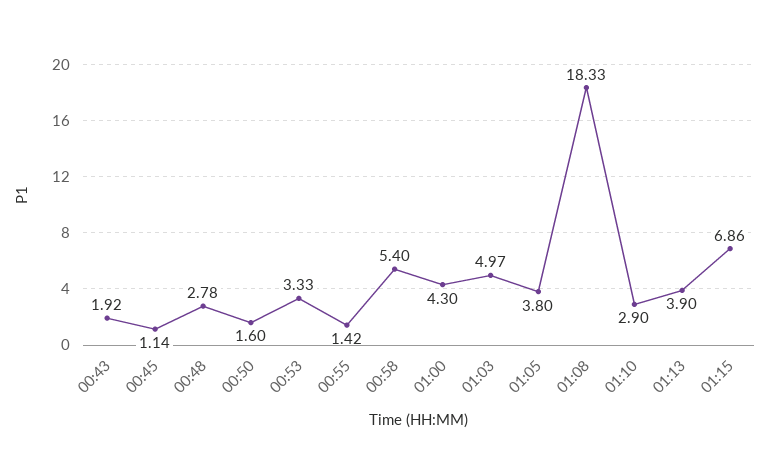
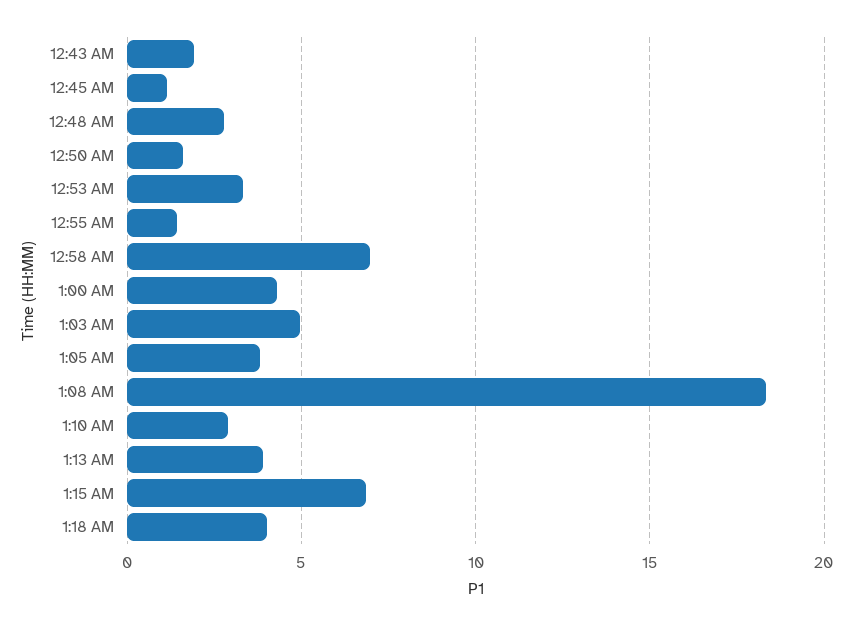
00:58: 5.4 -> 7
1:18 AM: none -> 4

